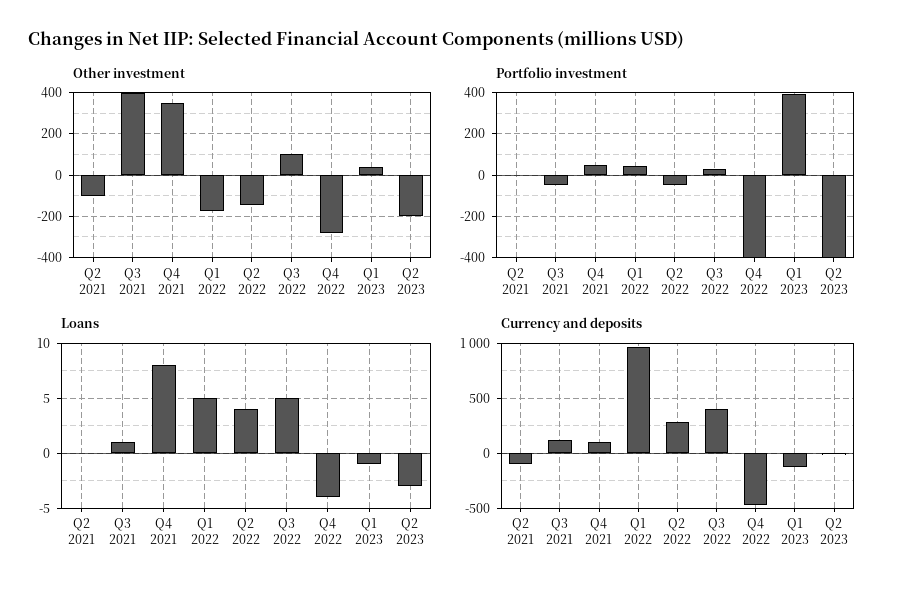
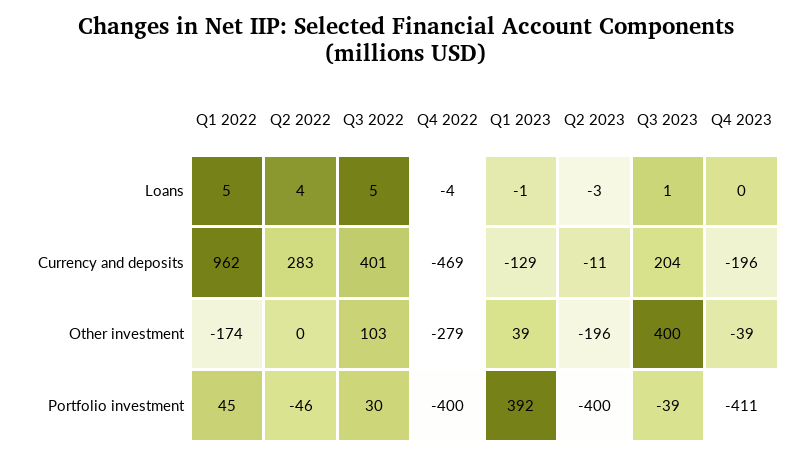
Other investment, Q2 2021: -100 -> none
Other investment, Q3 2021: 400 -> none
Other investment, Q4 2021: 350 -> none
Other investment, Q2 2022: -150 -> 0
Portfolio investment, Q2 2021: 0 -> none
Portfolio investment, Q3 2021: -50 -> none
Portfolio investment, Q4 2021: 50 -> none
Loans, Q2 2021: 0 -> none
Loans, Q3 2021: 1 -> none
Loans, Q4 2021: 8 -> none
Currency and deposits, Q2 2021: -100 -> none
Currency and deposits, Q3 2021: 100 -> none
Currency and deposits, Q4 2021: 100 -> none
Loans, Q3 2023: none -> 1
Loans, Q4 2023: none -> 0
Currency and deposits, Q3 2023: none -> 204
Currency and deposits, Q4 2023: none -> -196
Other investment, Q3 2023: none -> 400
Other investment, Q4 2023: none -> -39
Portfolio investment, Q3 2023: none -> -39
Portfolio investment, Q4 2023: none -> -411

